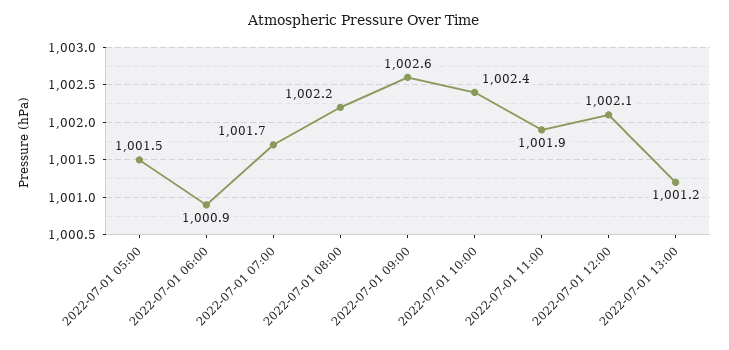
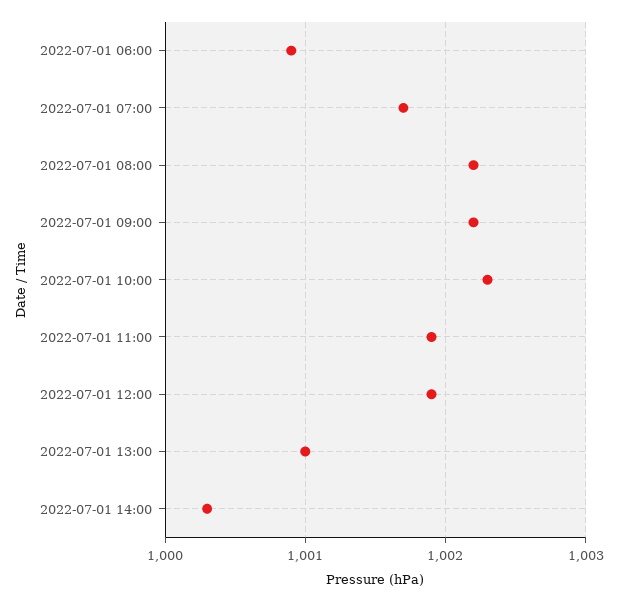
2022-07-01 05:00: 1001.5 -> none
2022-07-01 09:00: 1002.6 -> 1002.2
2022-07-01 10:00: 1002.4 -> 1002.3
2022-07-01 12:00: 1002.1 -> 1001.9
2022-07-01 13:00: 1001.2 -> 1001
2022-07-01 14:00: none -> 1000.3

